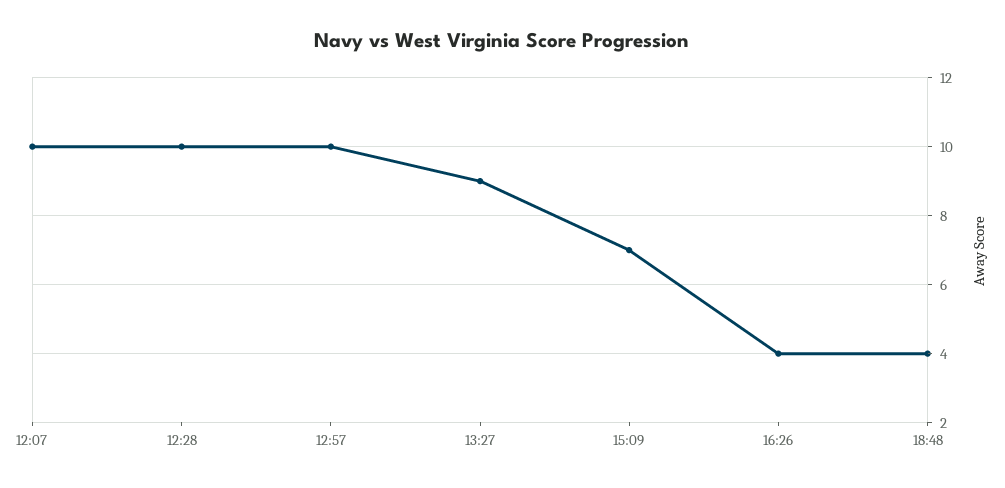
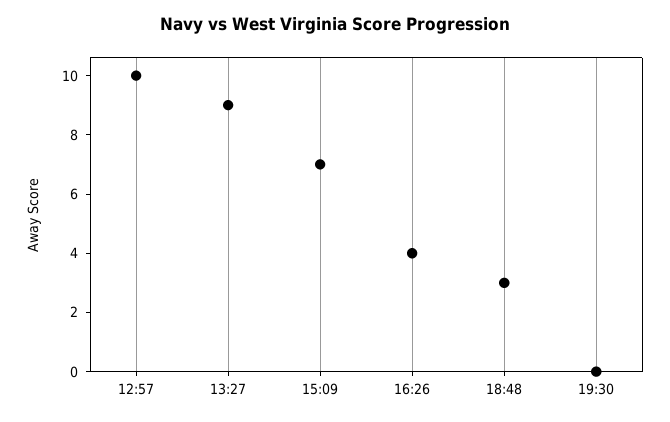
12:07: 10 -> none
12:28: 10 -> none
18:48: 4 -> 3
19:30: none -> 0

